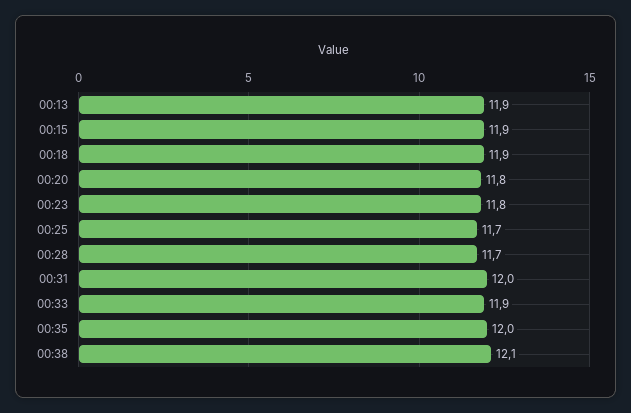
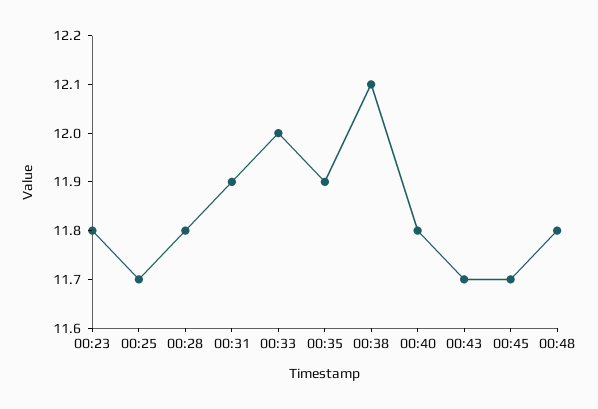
00:13: 11.9 -> none
00:15: 11.9 -> none
00:18: 11.9 -> none
00:20: 11.8 -> none
00:28: 11.7 -> 11.8
00:31: 12 -> 11.9
00:33: 11.9 -> 12
00:35: 12 -> 11.9
00:40: none -> 11.8
00:43: none -> 11.7
00:45: none -> 11.7
00:48: none -> 11.8

